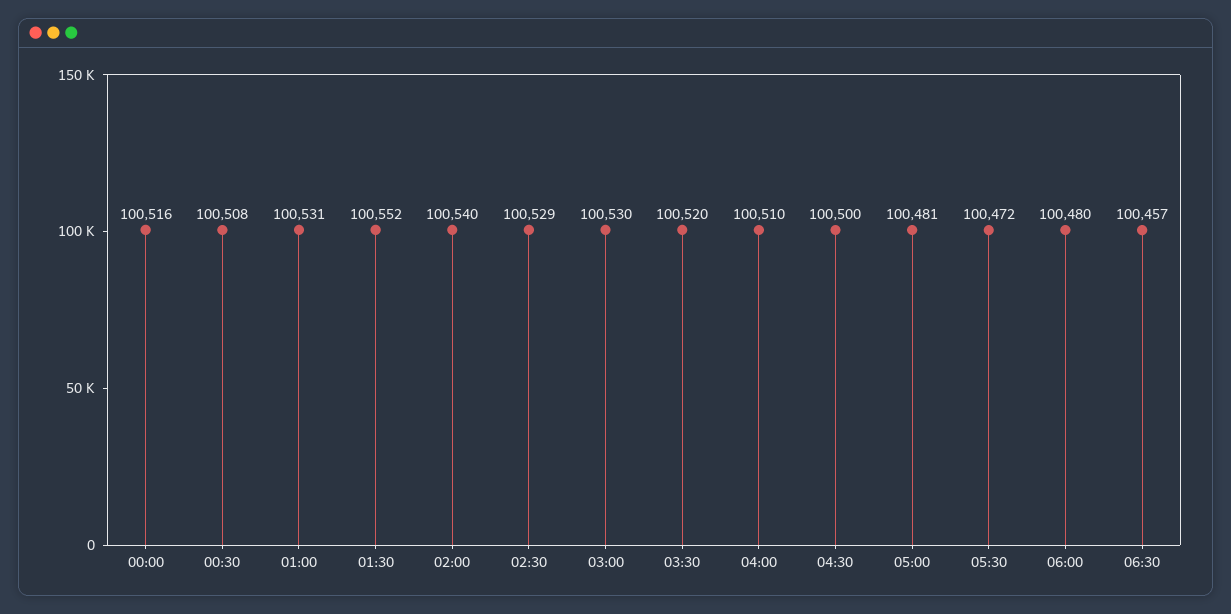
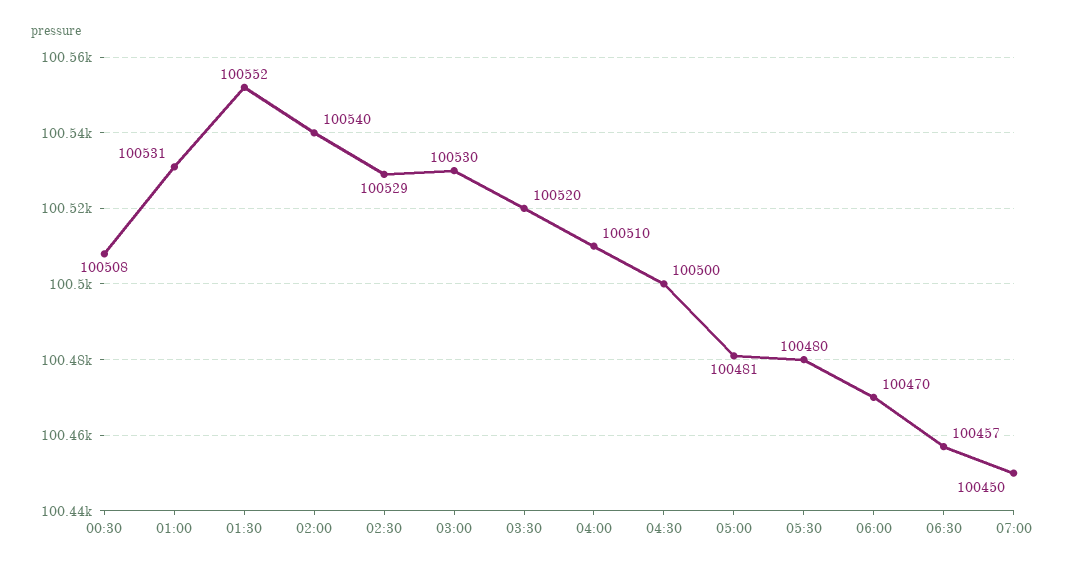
00:00: 100516 -> none
05:30: 100472 -> 100480
06:00: 100480 -> 100470
07:00: none -> 100450

